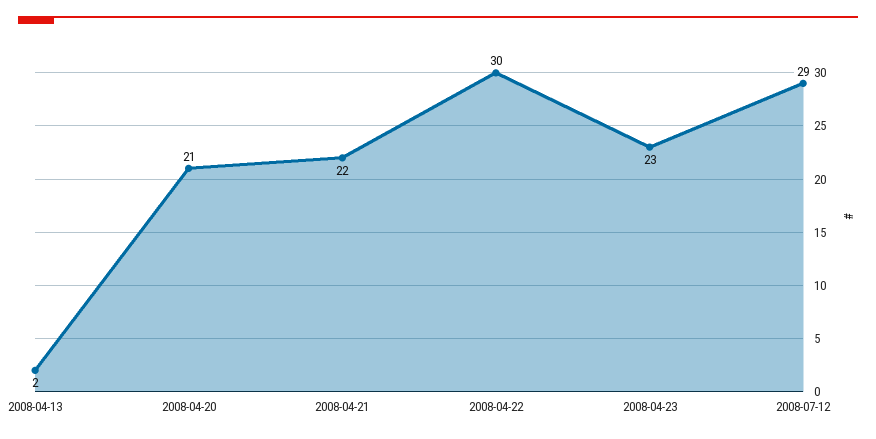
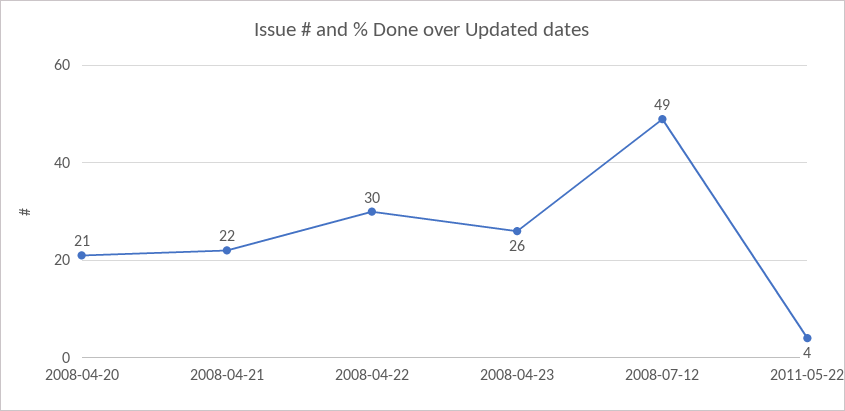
2008-04-13: 2 -> none
2008-04-23: 23 -> 26
2008-07-12: 29 -> 49
2011-05-22: none -> 4

